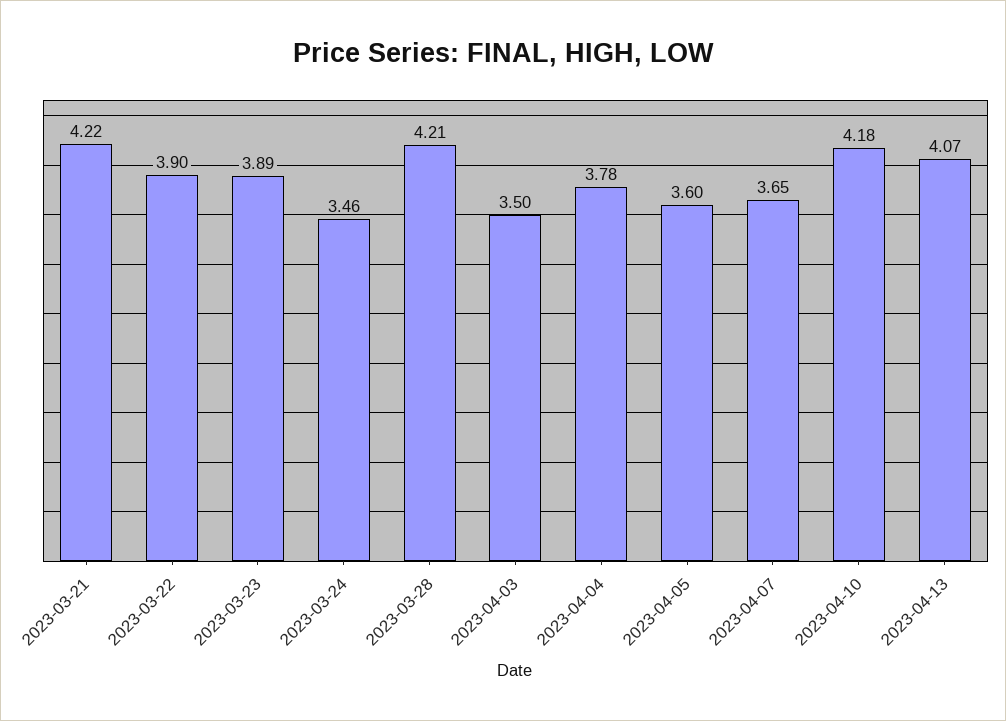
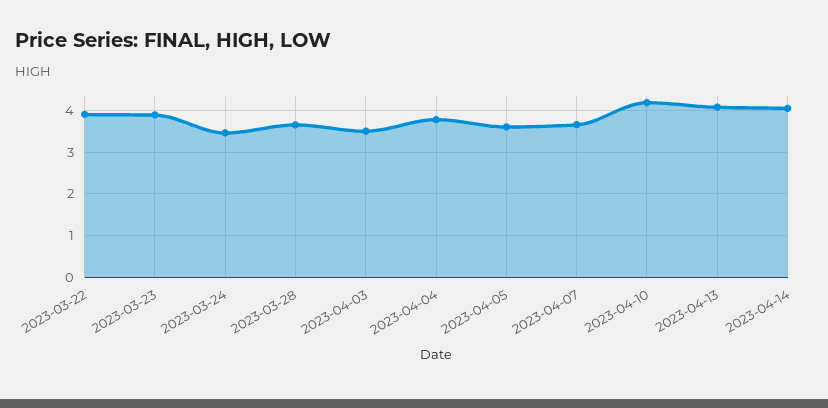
2023-03-21: 4.22 -> none
2023-03-28: 4.21 -> 3.6
2023-04-14: none -> 4

